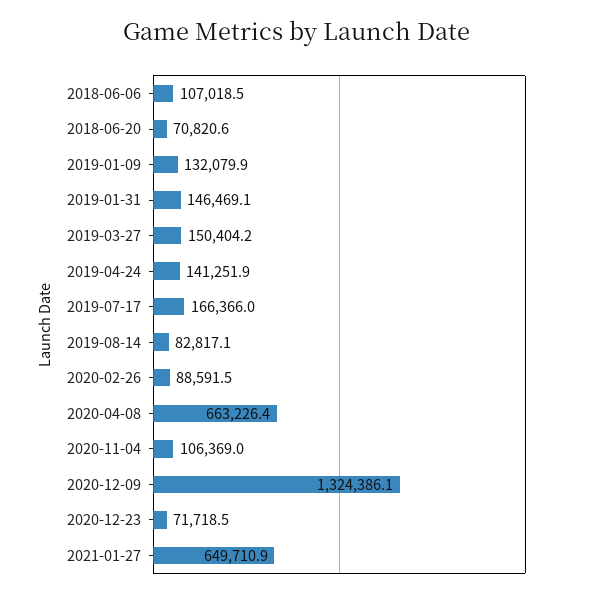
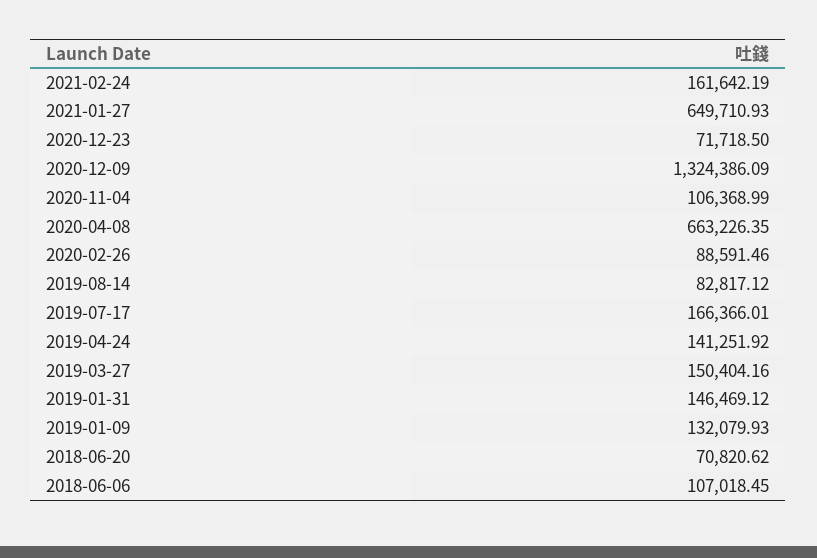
2021-02-24: none -> 161642.19

